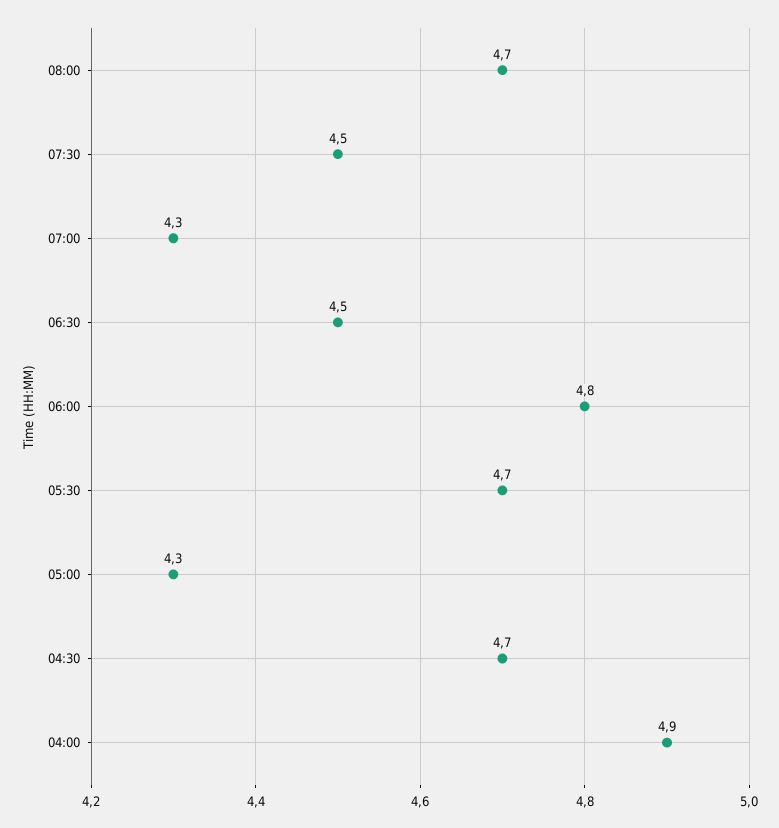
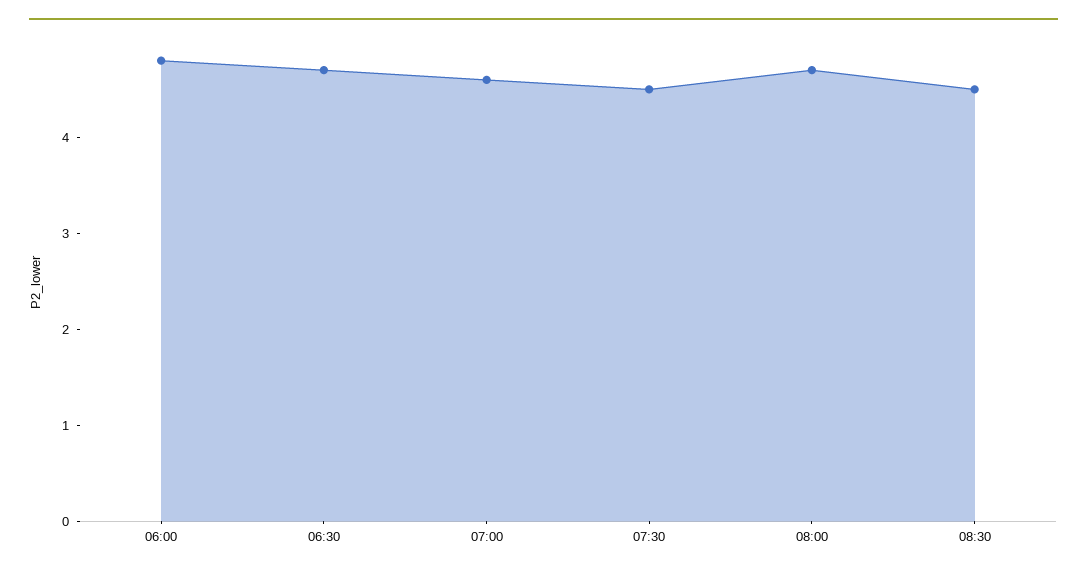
07:00: 4.3 -> 4.6
06:30: 4.5 -> 4.7
05:30: 4.7 -> none
05:00: 4.3 -> none
04:30: 4.7 -> none
04:00: 4.9 -> none
08:30: none -> 4.5

